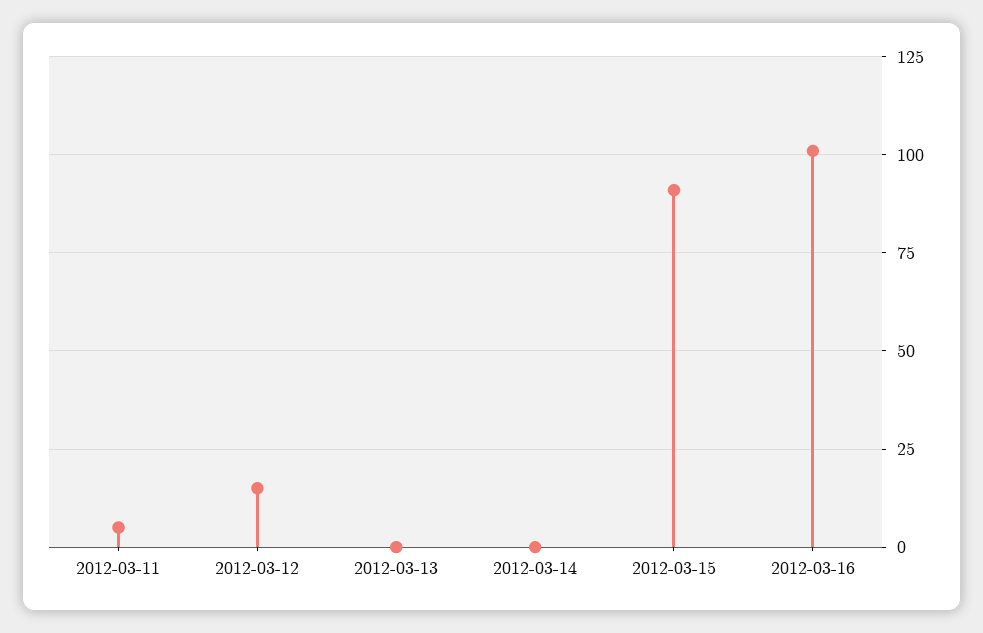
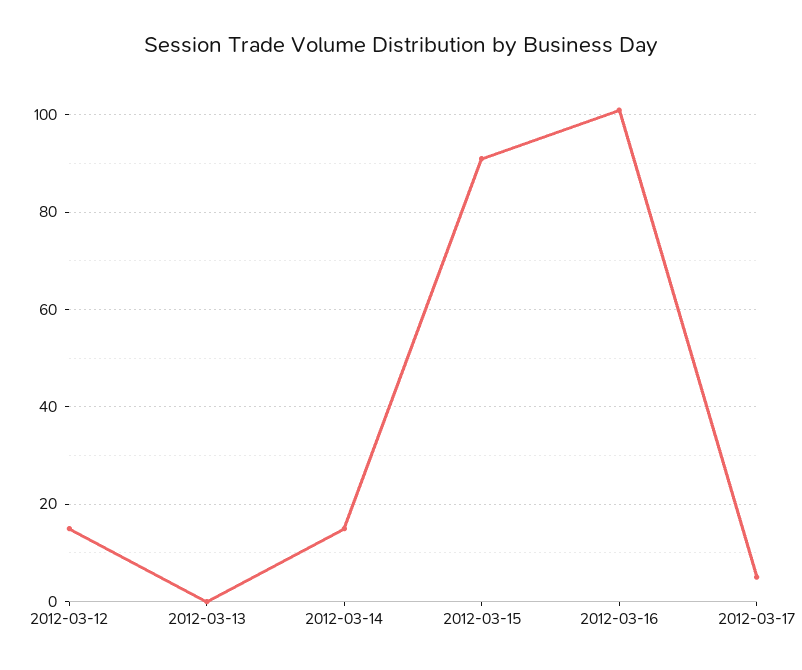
2012-03-11: 5 -> none
2012-03-14: 0 -> 15
2012-03-17: none -> 5

